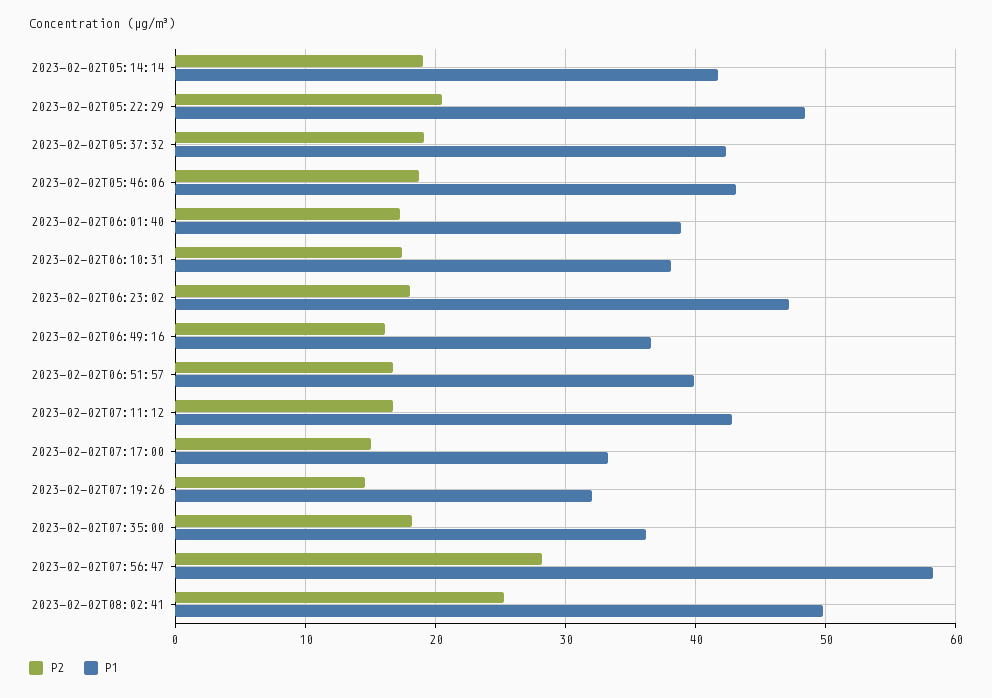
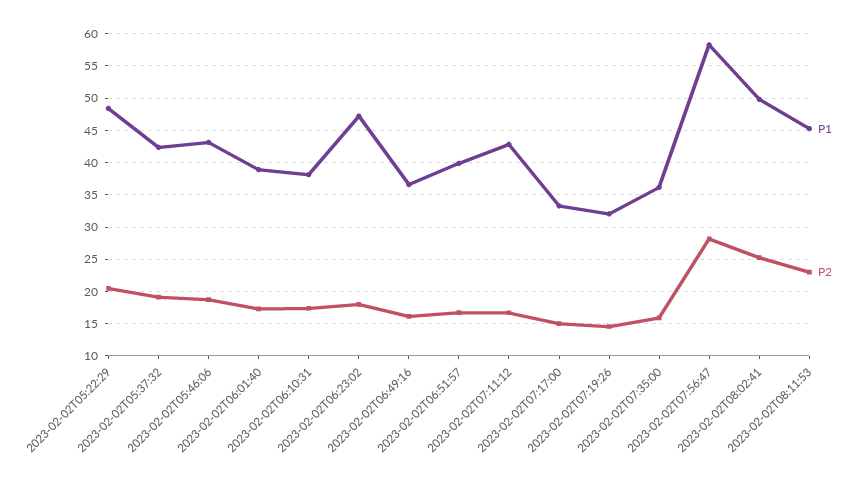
P2, 2023-02-02T05:14:14: 19 -> none
P1, 2023-02-02T05:14:14: 42 -> none
P2, 2023-02-02T07:35:00: 18 -> 16
P1, 2023-02-02T08:11:53: none -> 45
P2, 2023-02-02T08:11:53: none -> 23

